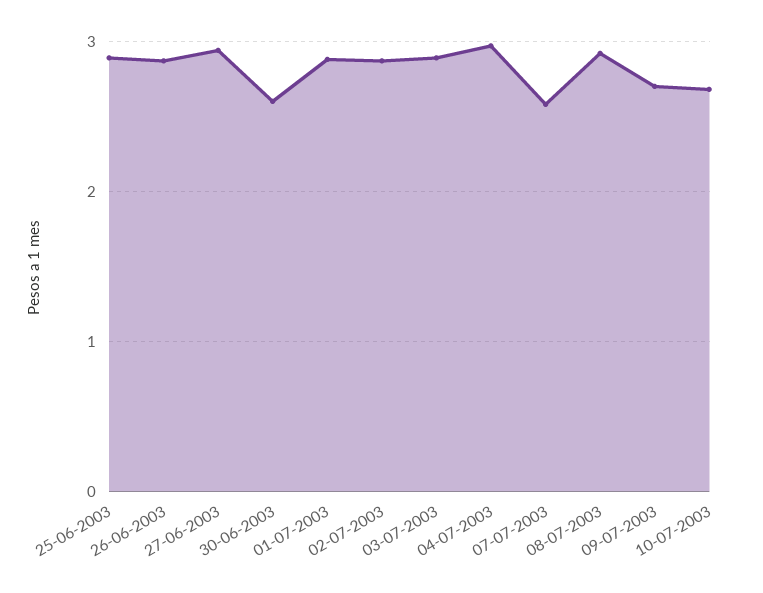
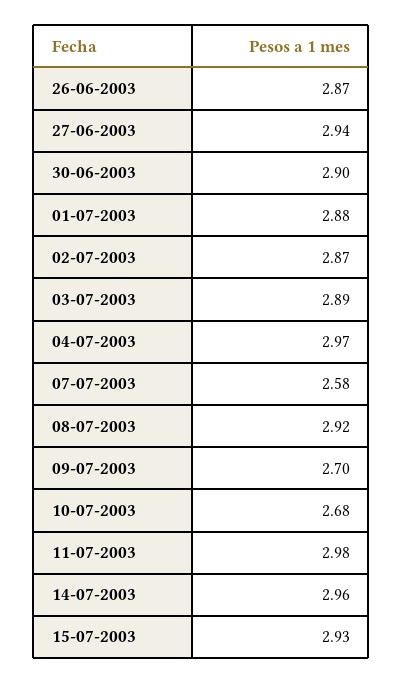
25-06-2003: 2.9 -> none
30-06-2003: 2.6 -> 2.9
11-07-2003: none -> 2.98
14-07-2003: none -> 2.96
15-07-2003: none -> 2.93

